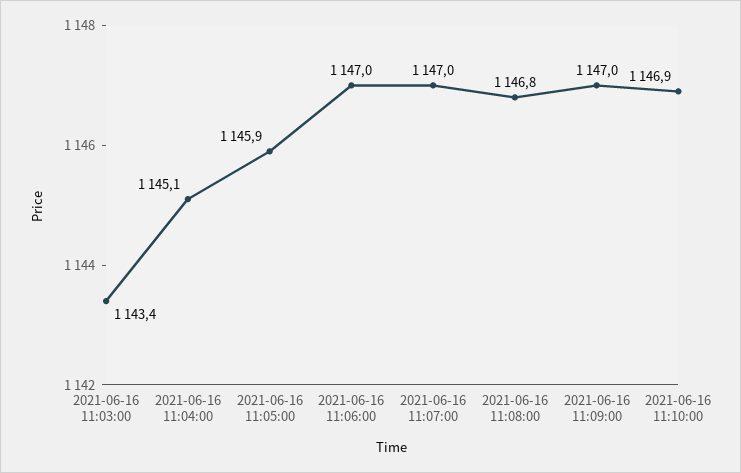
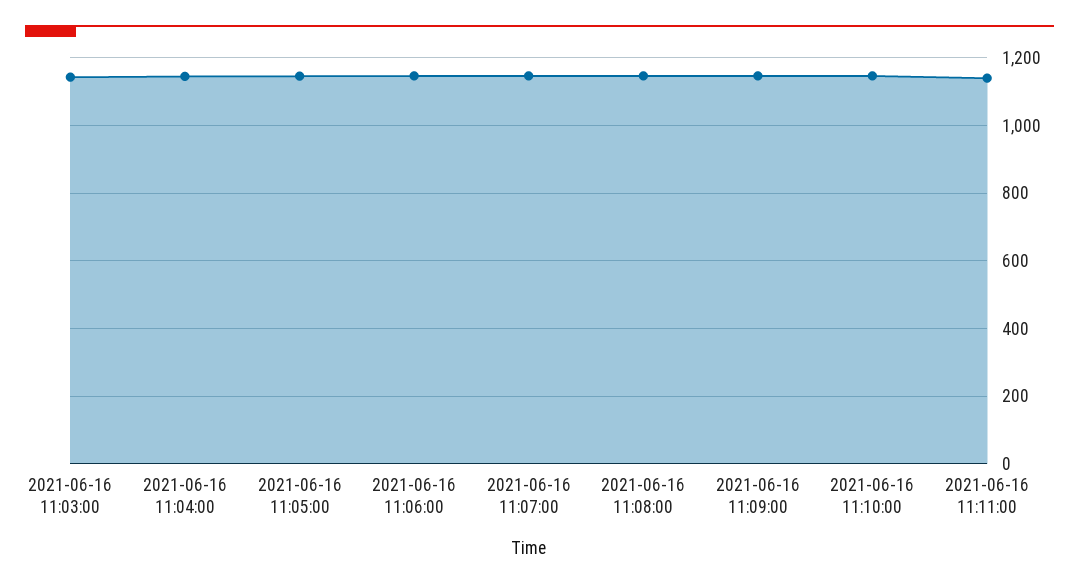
2021-06-16 11:11:00: none -> 1140

